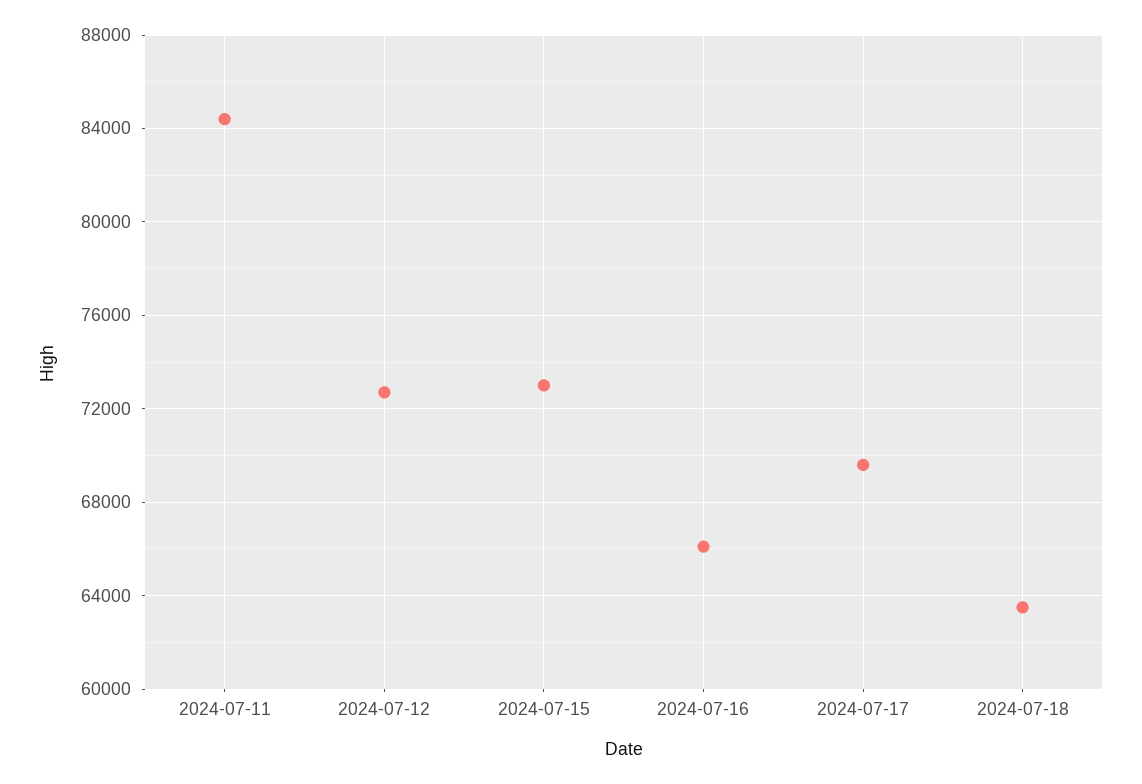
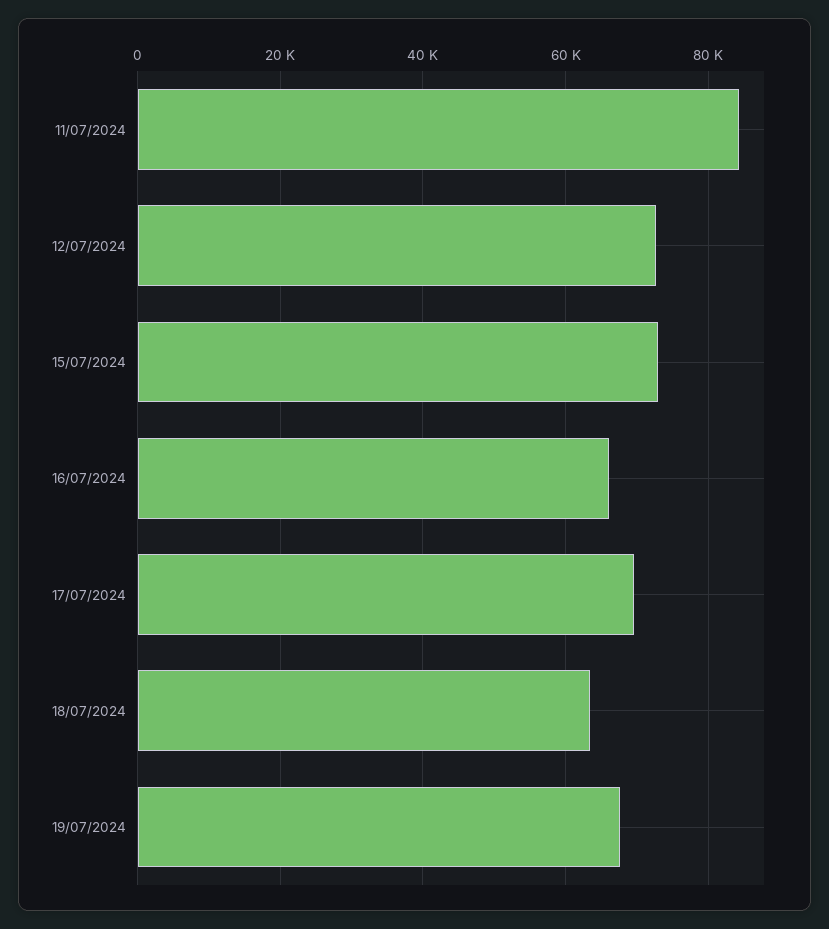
19/07/2024: none -> 68000

